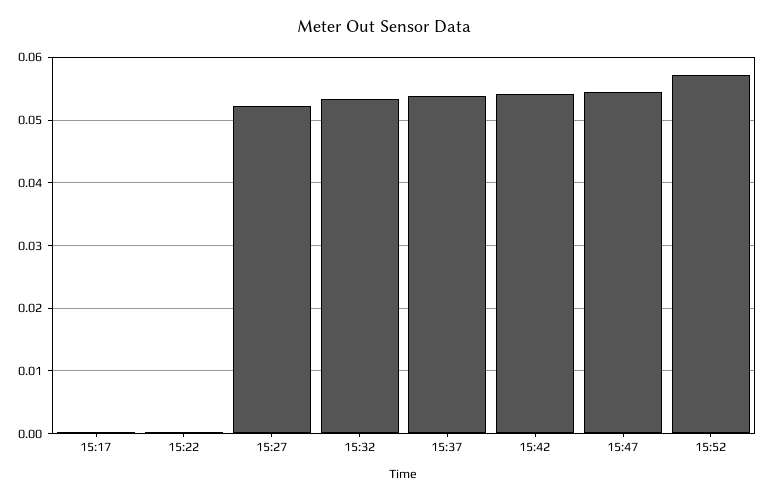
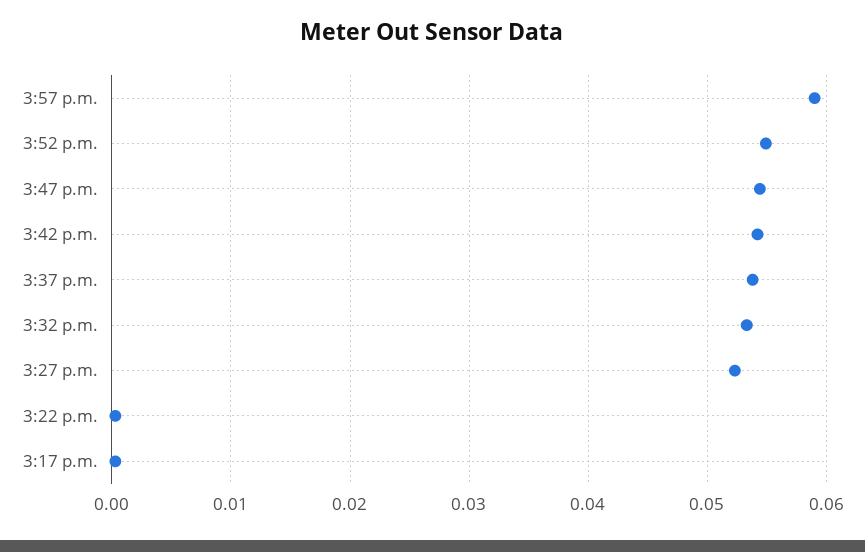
15:52: 0.057 -> 0.055
3:57 p.m.: none -> 0.059

